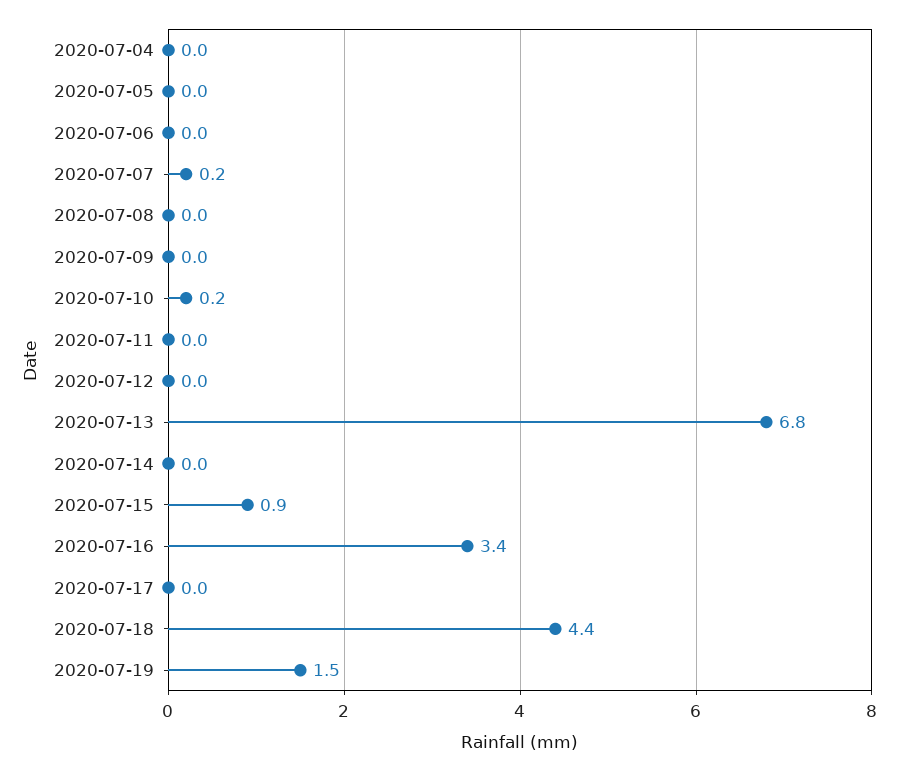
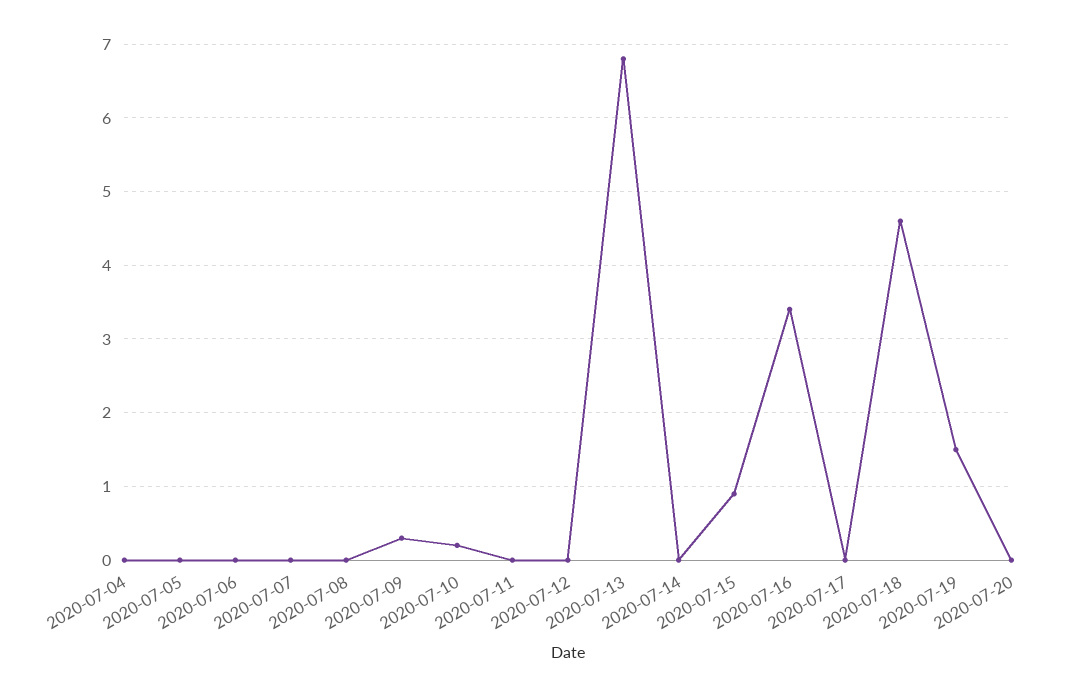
2020-07-07: 0.2 -> 0
2020-07-09: 0 -> 0.3
2020-07-18: 4.4 -> 4.6
2020-07-20: none -> 0

